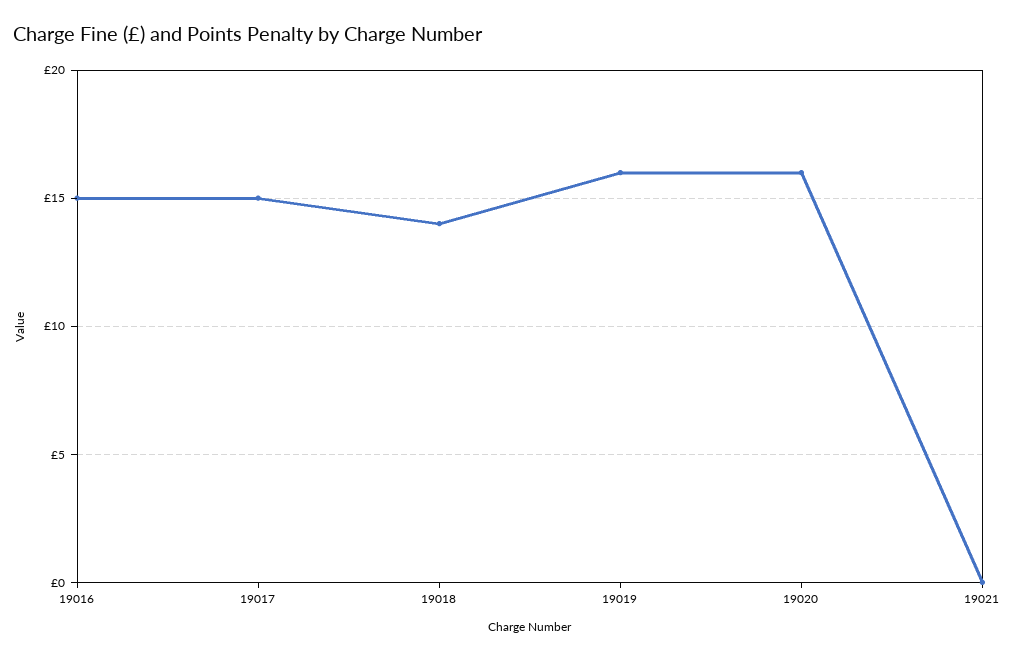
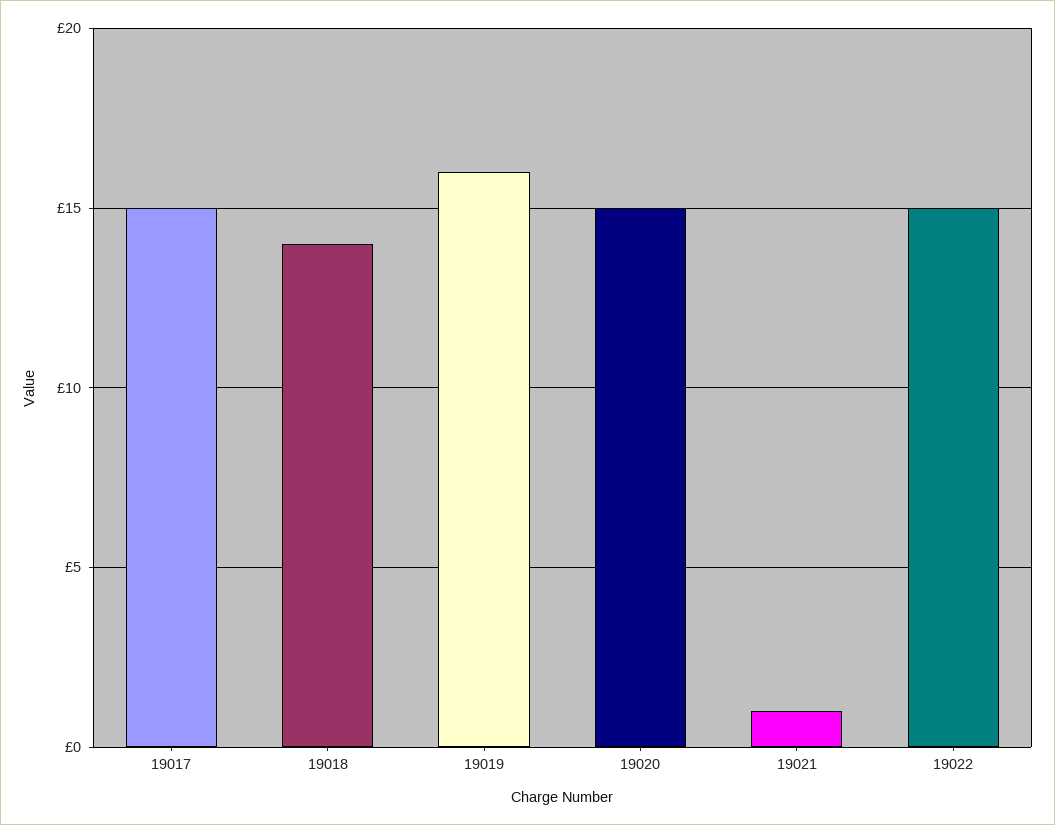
19016: 15 -> none
19020: 16 -> 15
19021: 0 -> 1
19022: none -> 15

